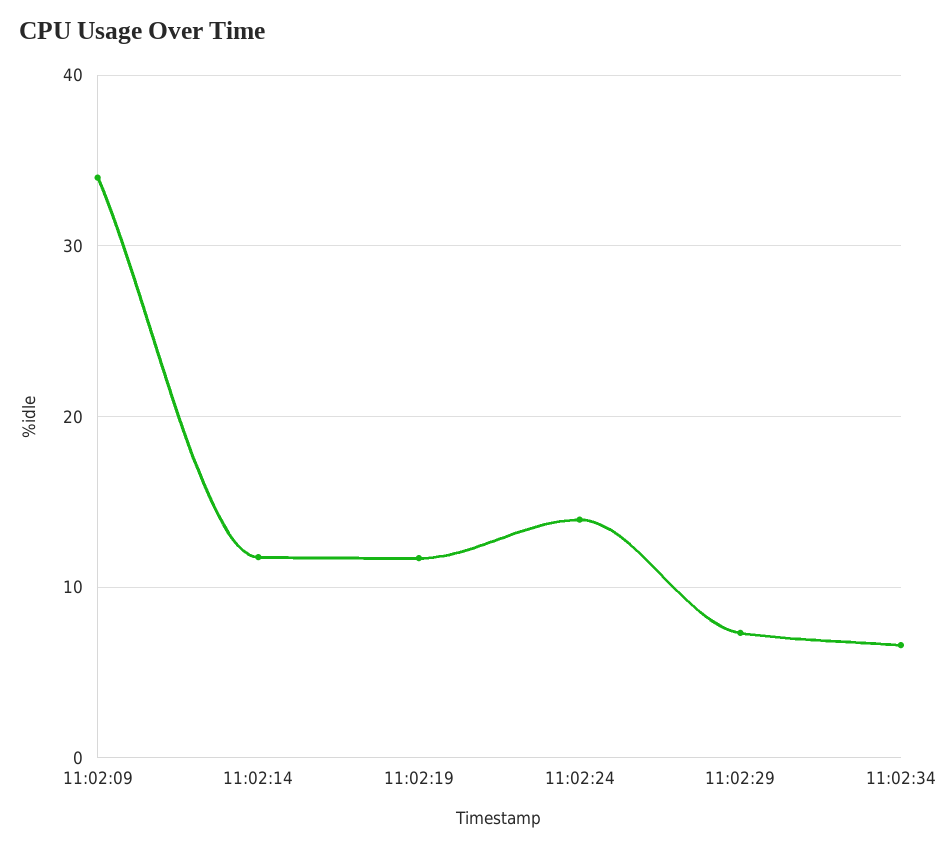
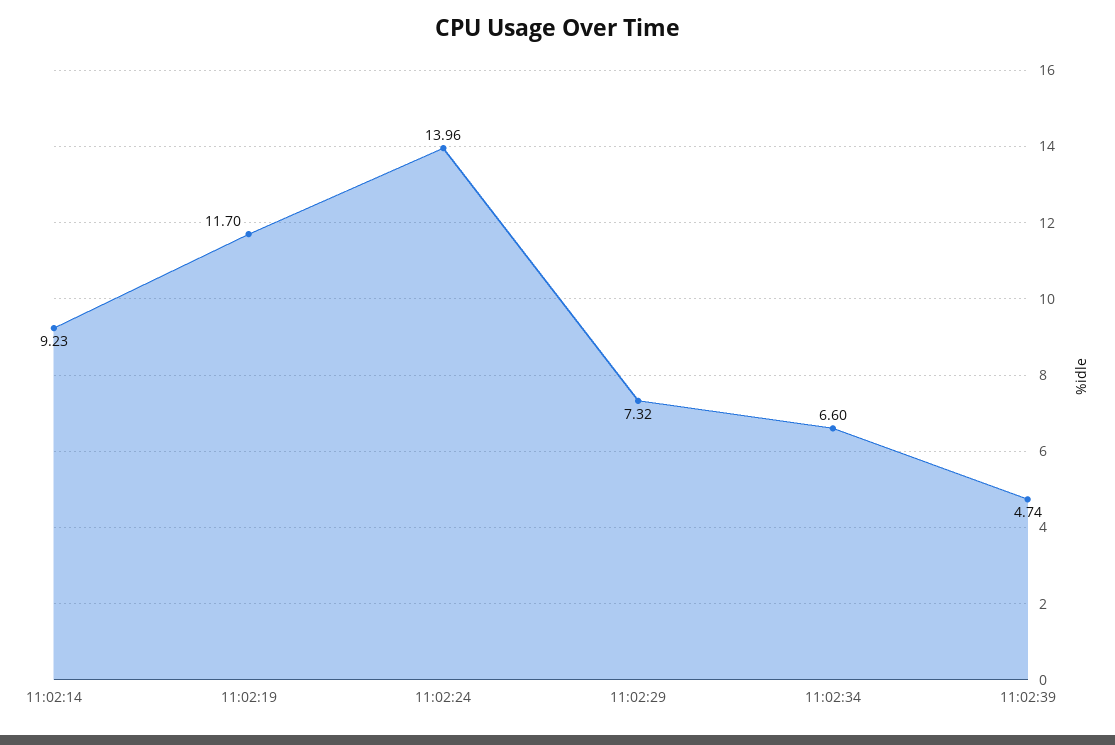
11:02:09: 34 -> none
11:02:14: 12 -> 9.23
11:02:39: none -> 4.74

